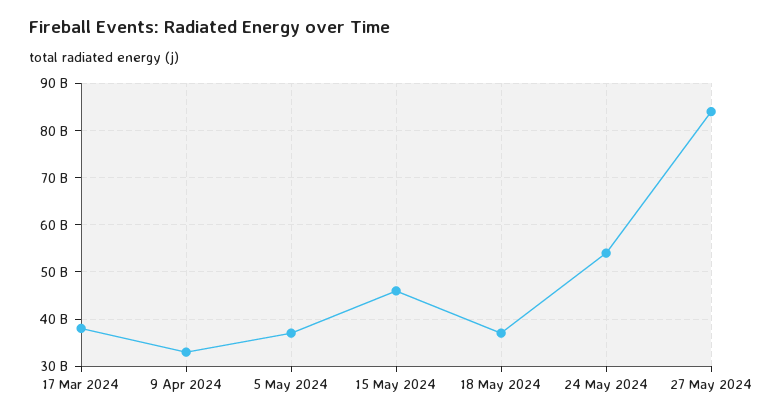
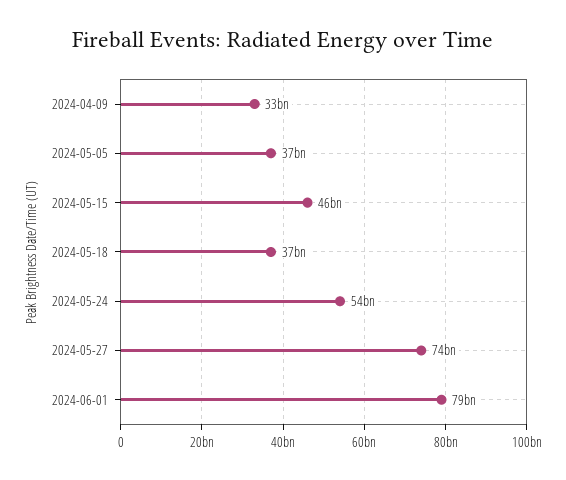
17 Mar 2024: 38000000000 -> none
27 May 2024: 84000000000 -> 74000000000
2024-06-01: none -> 79000000000

